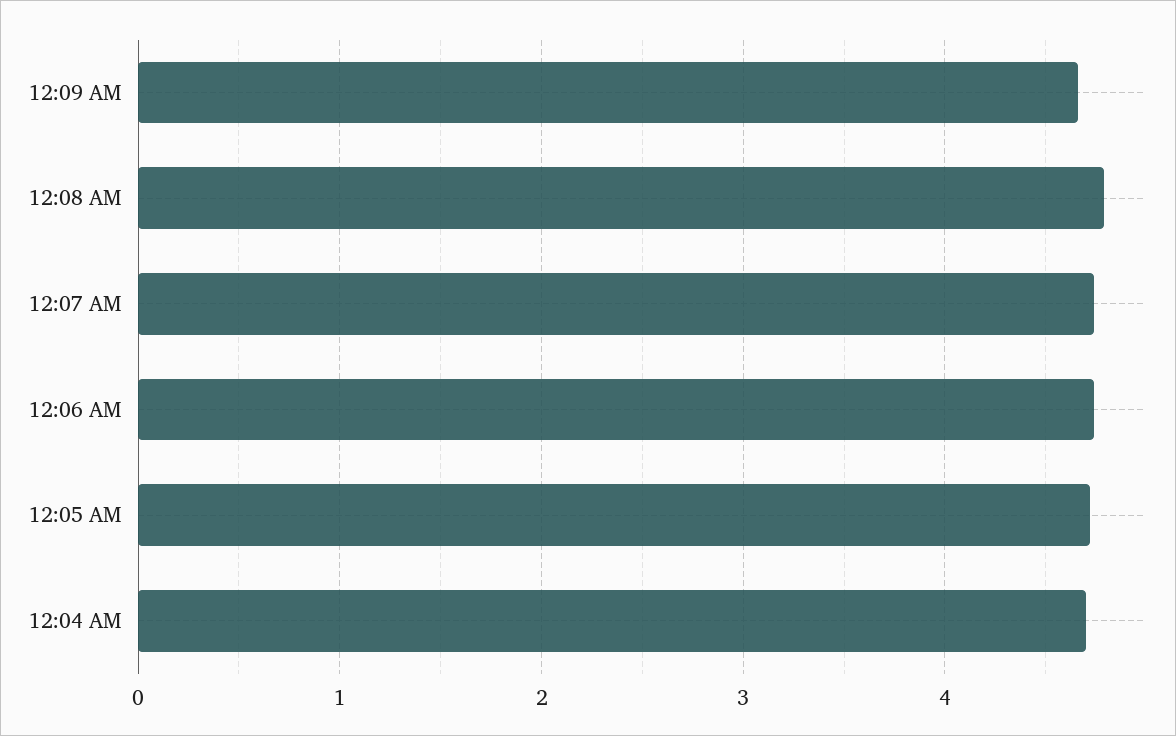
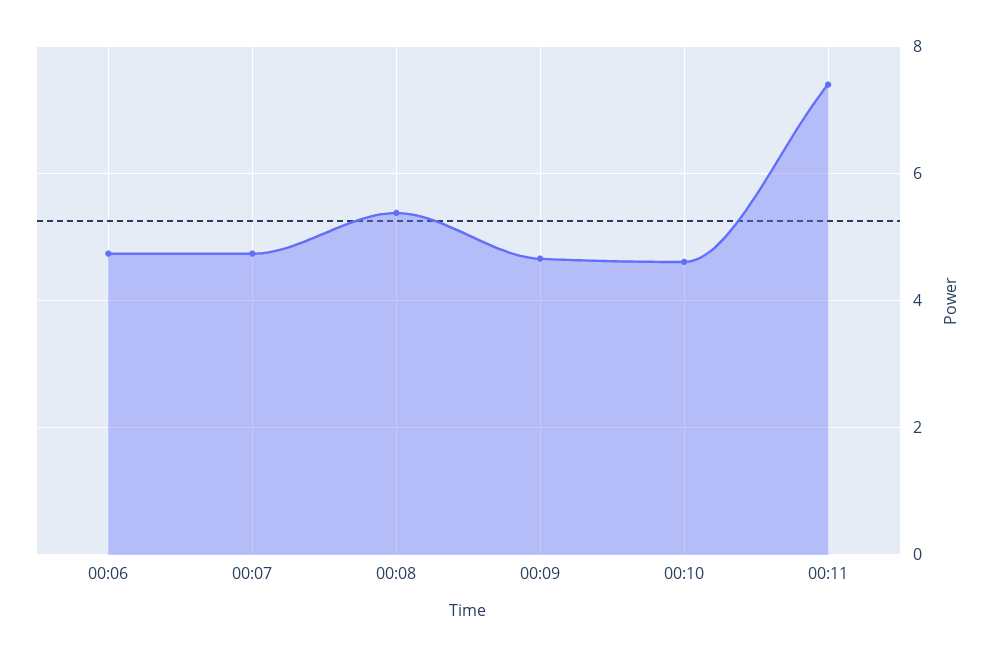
12:08 AM: 4.8 -> 5.4
12:05 AM: 4.7 -> none
12:04 AM: 4.7 -> none
00:10: none -> 4.6
00:11: none -> 7.4

